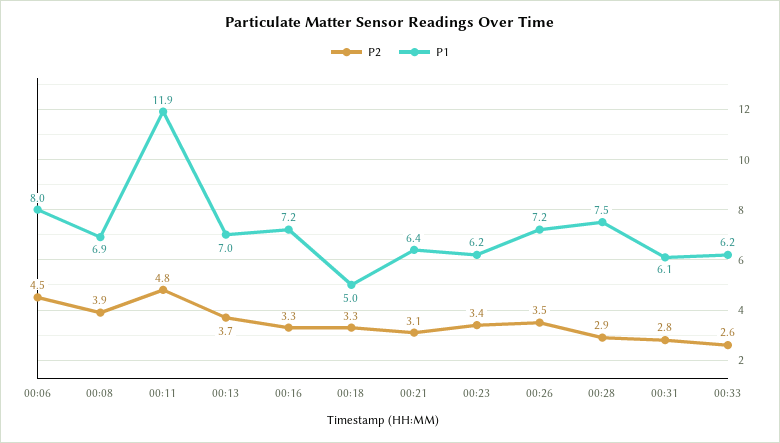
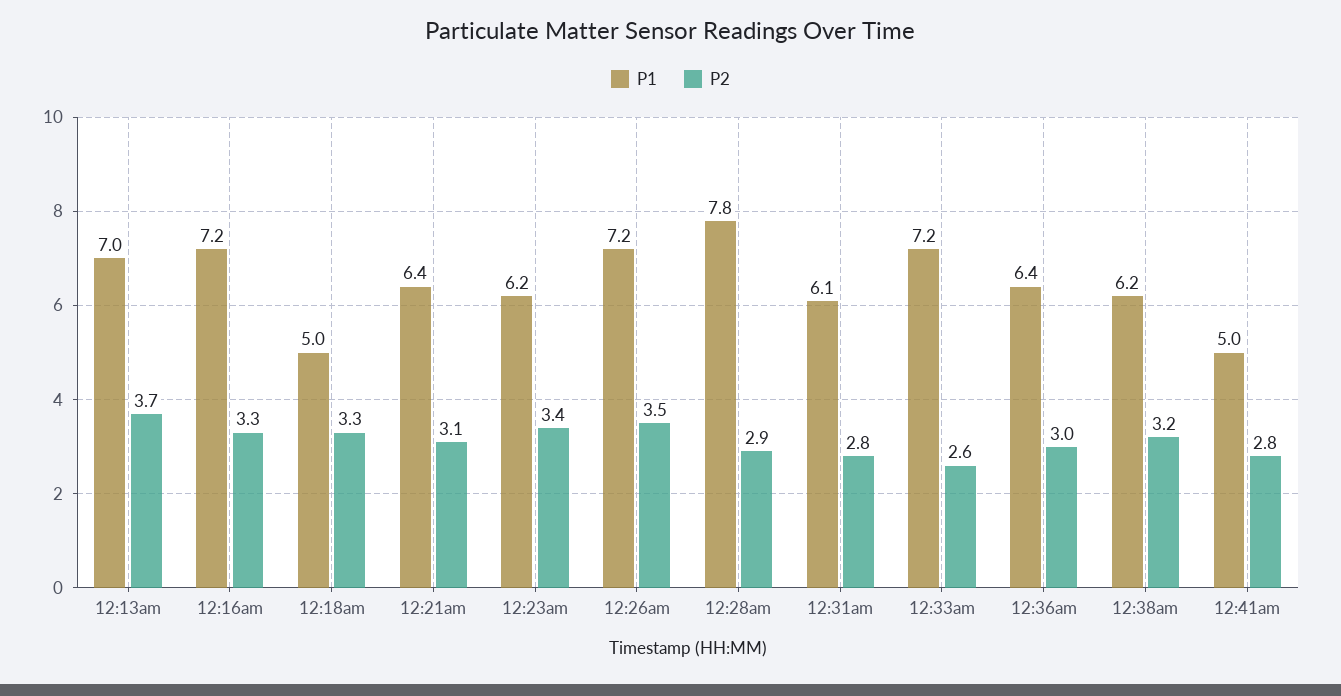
P2, 00:06: 4.5 -> none
P1, 00:06: 8 -> none
P2, 00:08: 3.9 -> none
P1, 00:08: 6.9 -> none
P2, 00:11: 4.8 -> none
P1, 00:11: 11.9 -> none
P1, 00:28: 7.5 -> 7.8
P1, 00:33: 6.2 -> 7.2
P1, 12:36am: none -> 6.4
P2, 12:36am: none -> 3
P1, 12:38am: none -> 6.2
P2, 12:38am: none -> 3.2
P1, 12:41am: none -> 5
P2, 12:41am: none -> 2.8

